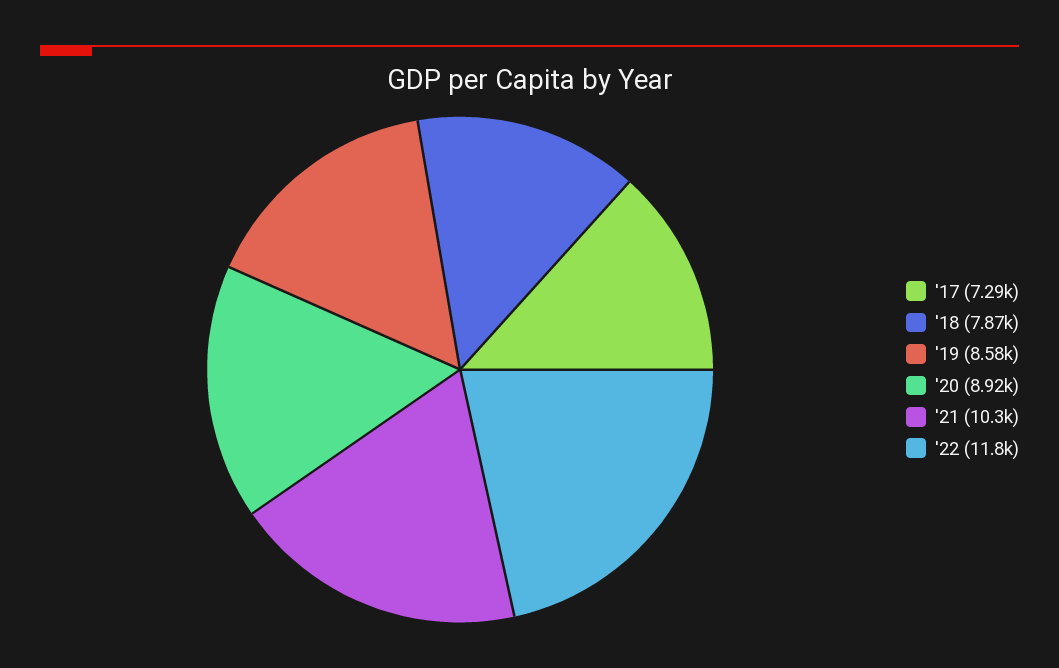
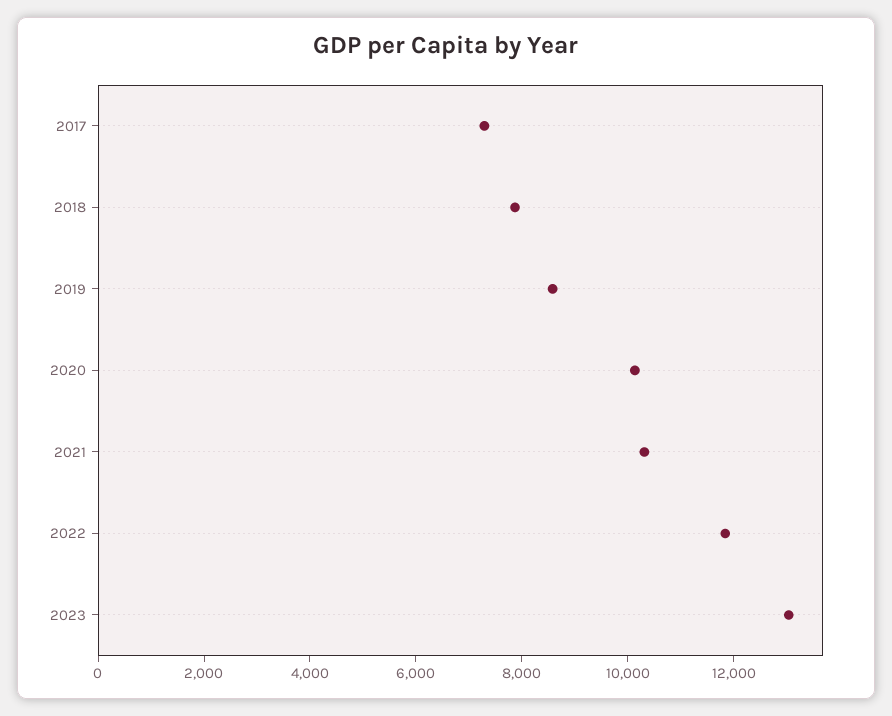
'20: 8920 -> 10000
2023: none -> 13000

